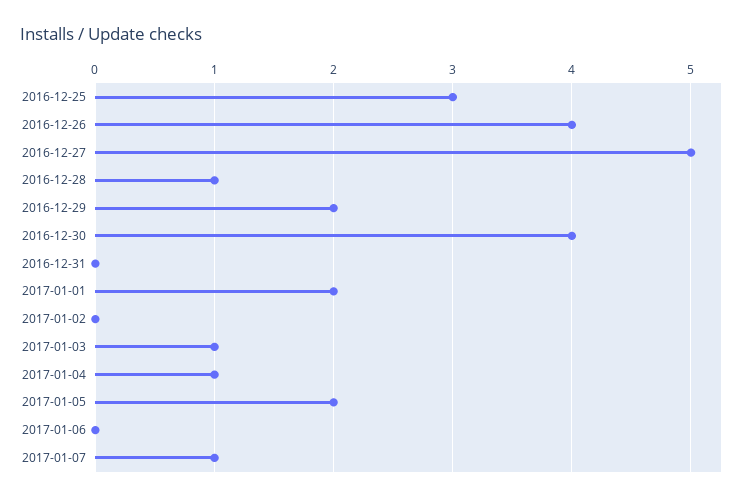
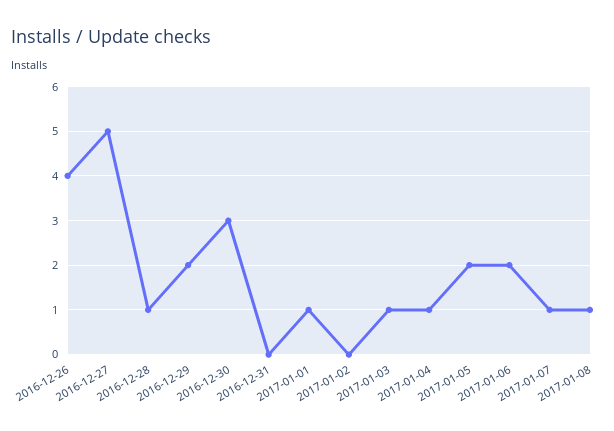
2016-12-25: 3 -> none
2016-12-30: 4 -> 3
2017-01-01: 2 -> 1
2017-01-06: 0 -> 2
2017-01-08: none -> 1

